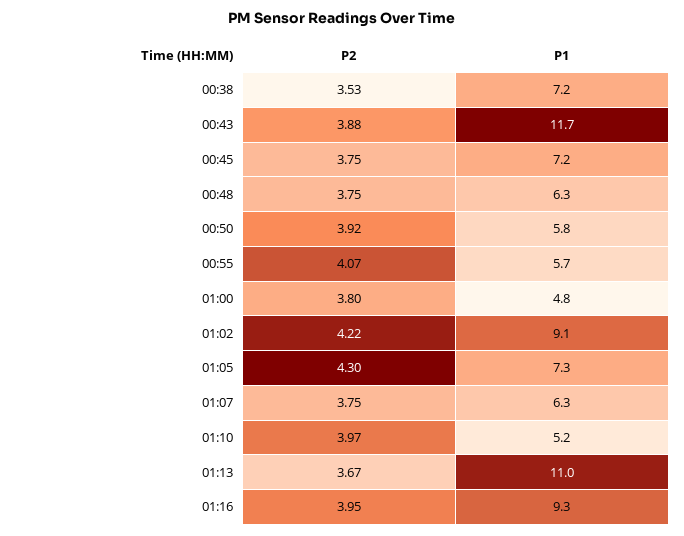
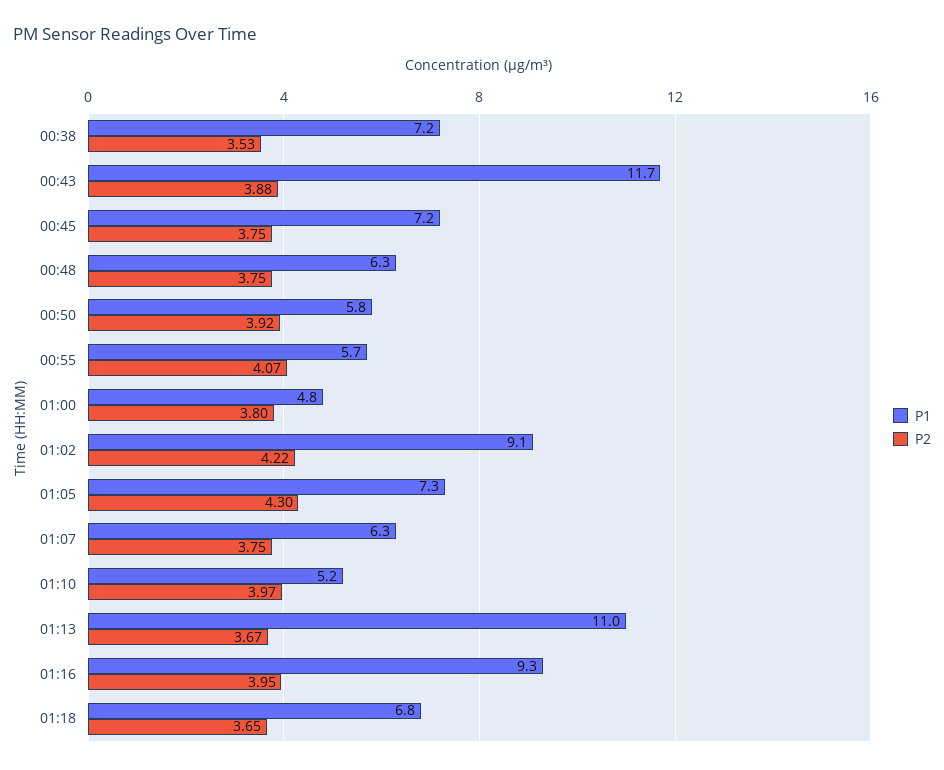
P1, 01:18: none -> 6.8
P2, 01:18: none -> 3.65

